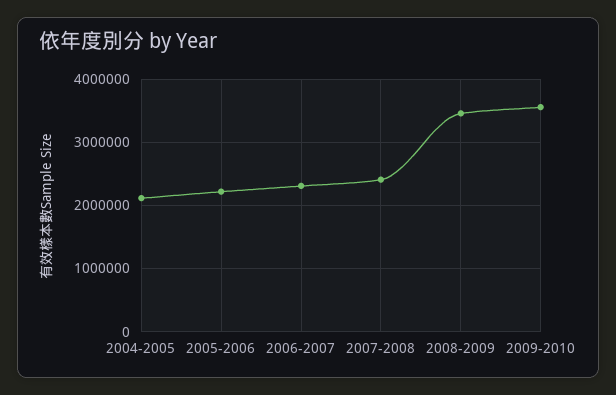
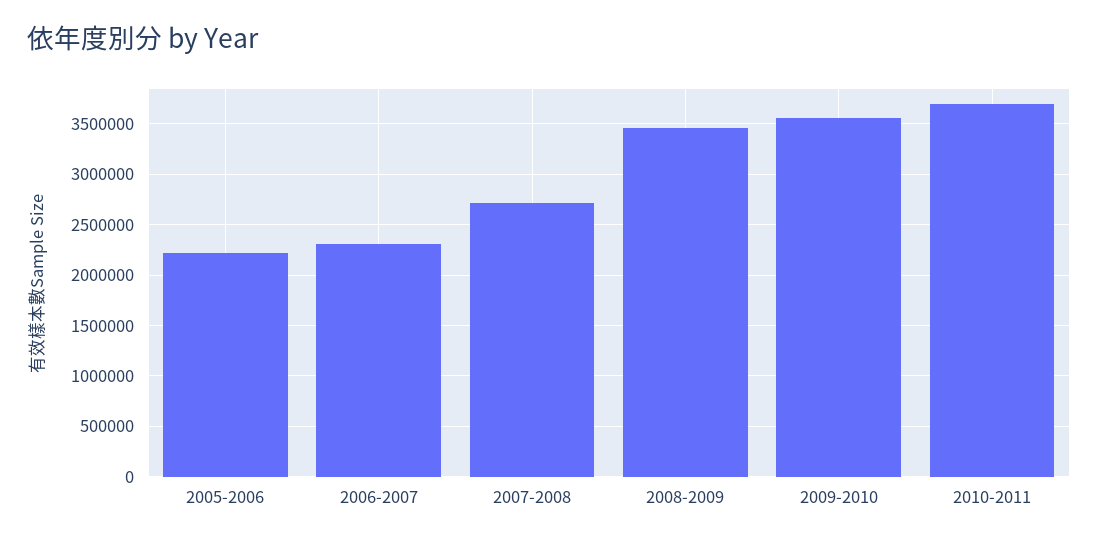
2004-2005: 2100000 -> none
2007-2008: 2400000 -> 2700000
2010-2011: none -> 3700000

